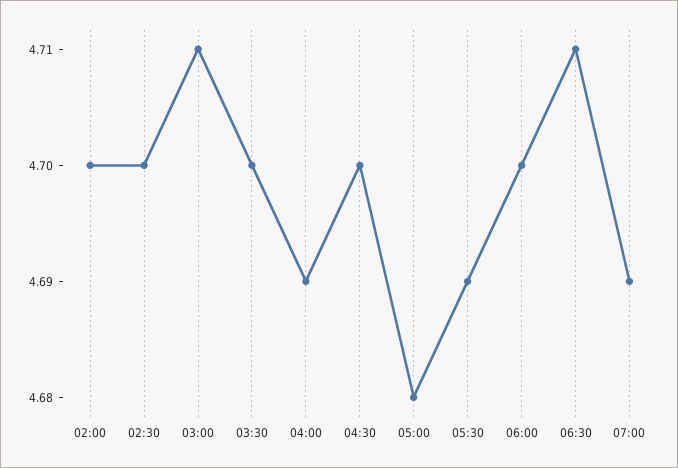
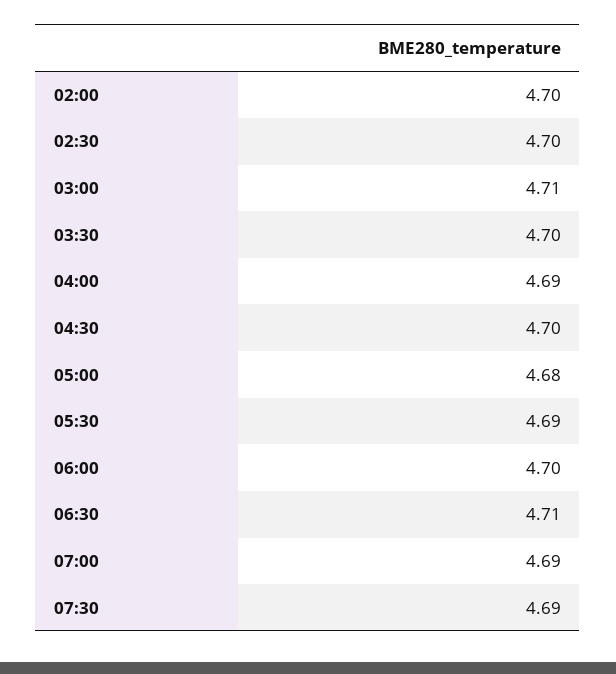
07:30: none -> 4.69

